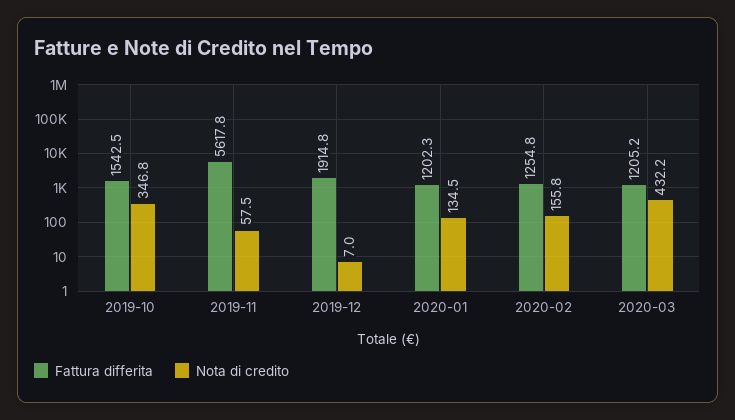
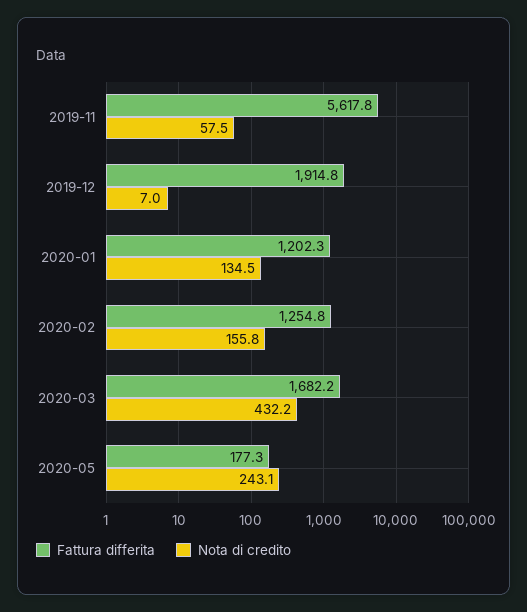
Fattura differita, 2019-10: 1542.5 -> none
Nota di credito, 2019-10: 346.8 -> none
Fattura differita, 2020-03: 1205.2 -> 1682.2
Fattura differita, 2020-05: none -> 177.3
Nota di credito, 2020-05: none -> 243.1

